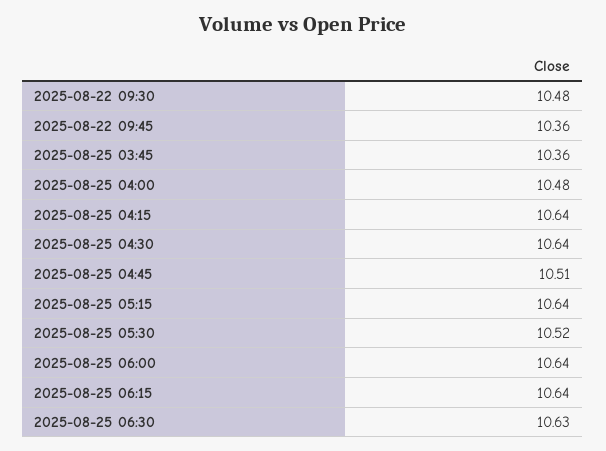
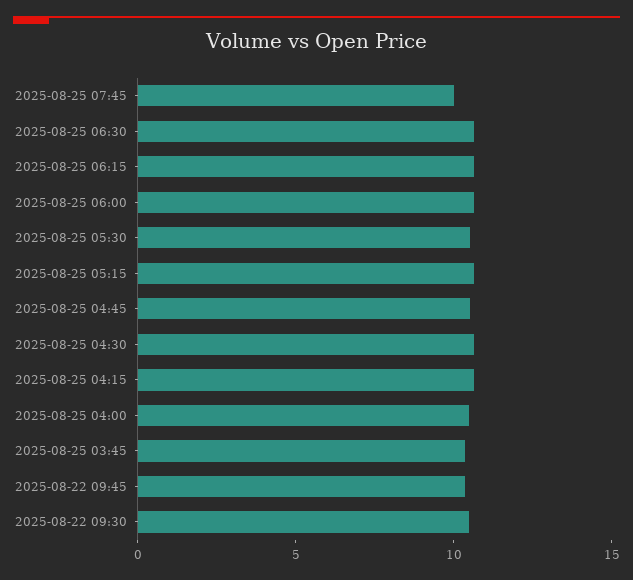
2025-08-25 07:45: none -> 10

